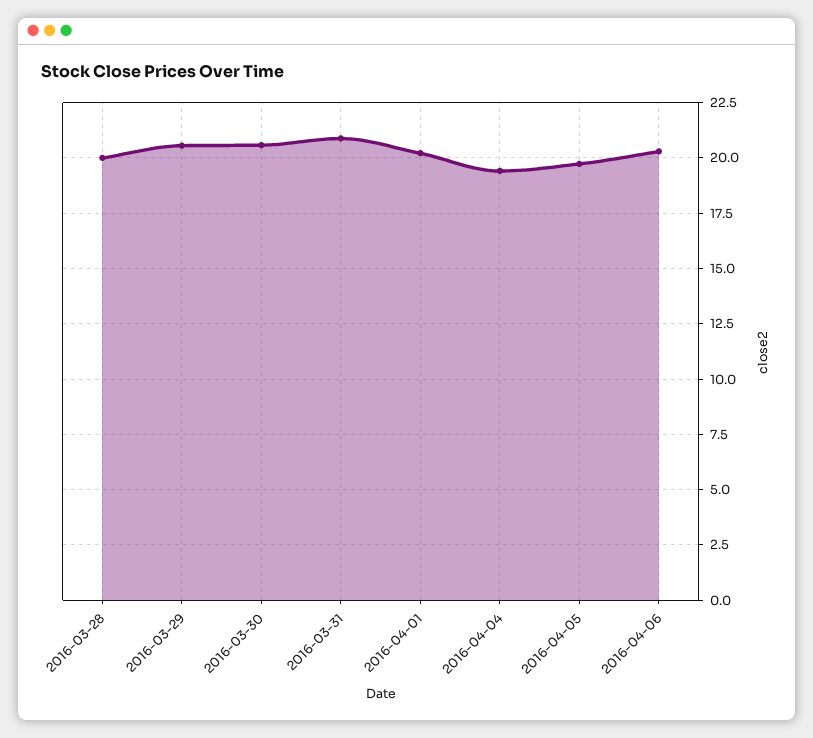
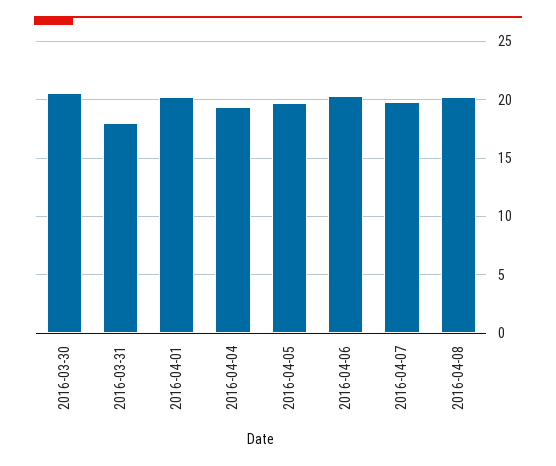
2016-03-28: 20 -> none
2016-03-29: 20.5 -> none
2016-03-31: 21 -> 18
2016-04-07: none -> 20
2016-04-08: none -> 20

